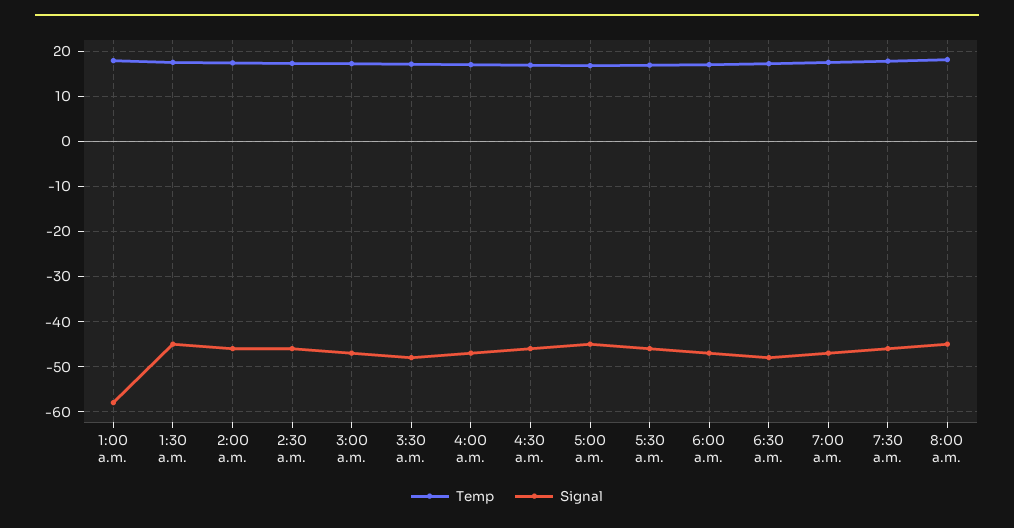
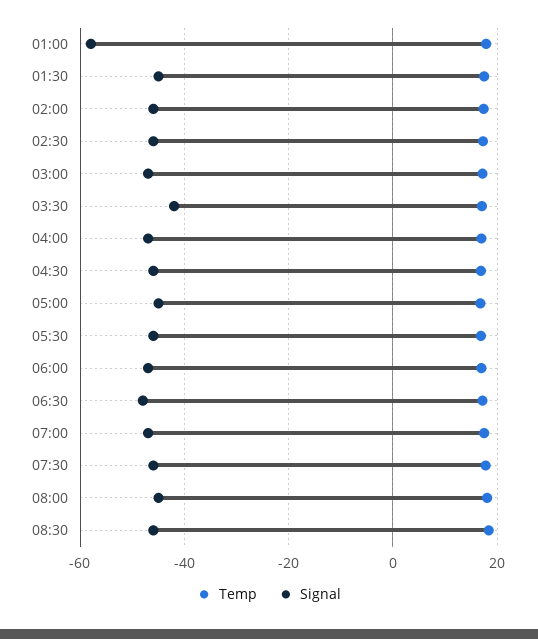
Signal, 3:30 a.m.: -48 -> -42
Temp, 08:30: none -> 18
Signal, 08:30: none -> -46

